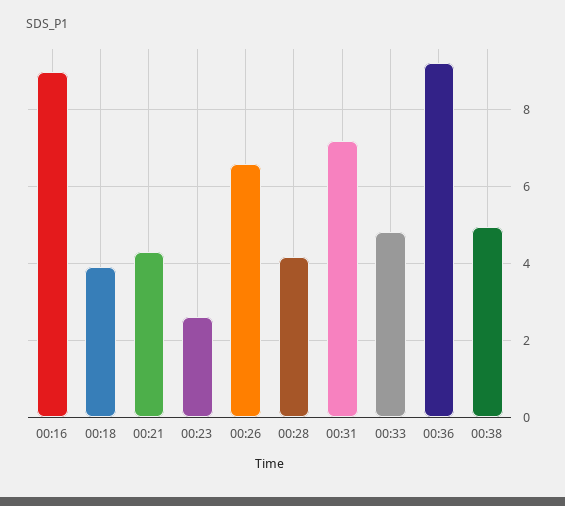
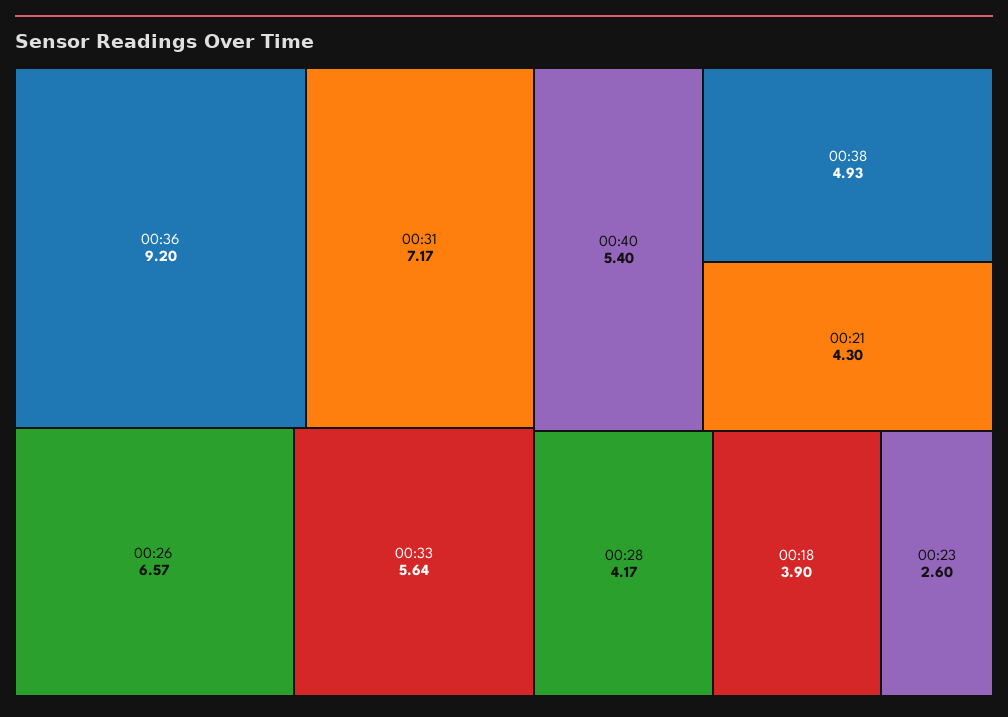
00:16: 9 -> none
00:33: 4.8 -> 5.64
00:40: none -> 5.4

